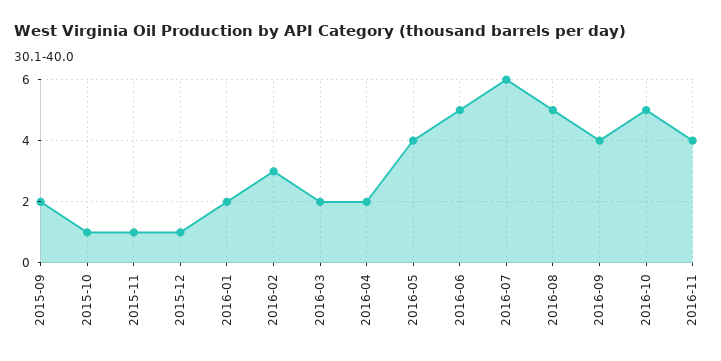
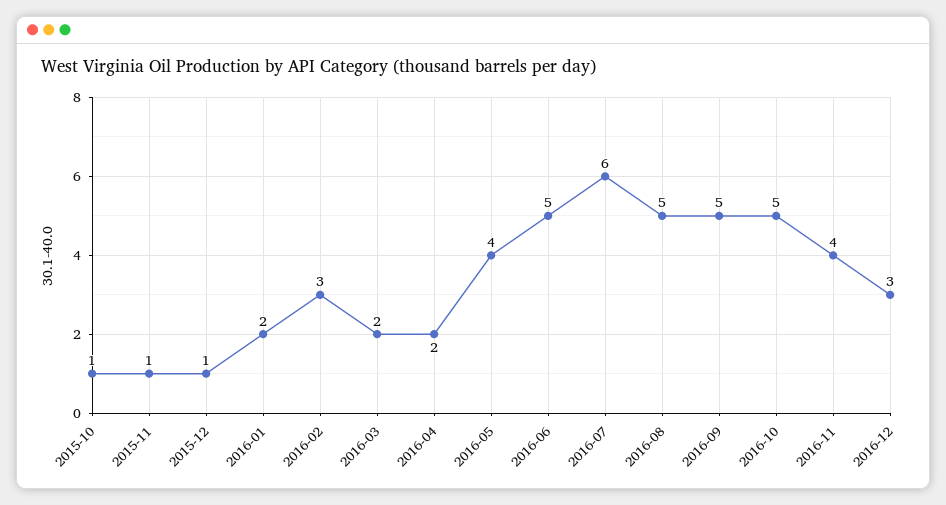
2015-09: 2 -> none
2016-09: 4 -> 5
2016-12: none -> 3

